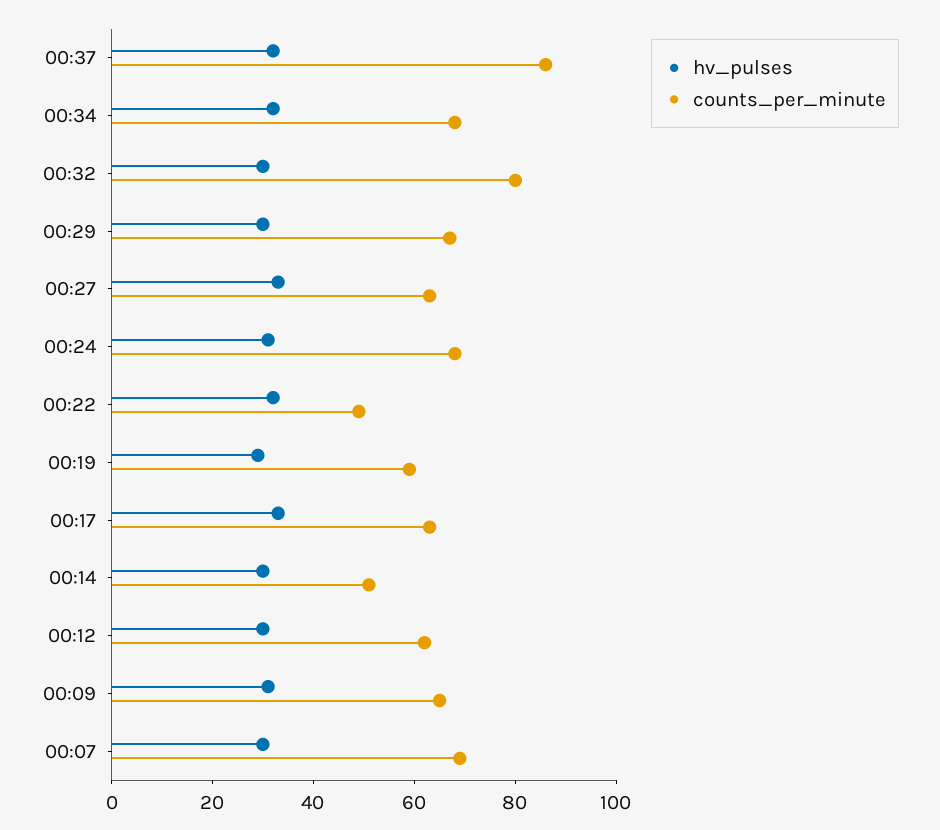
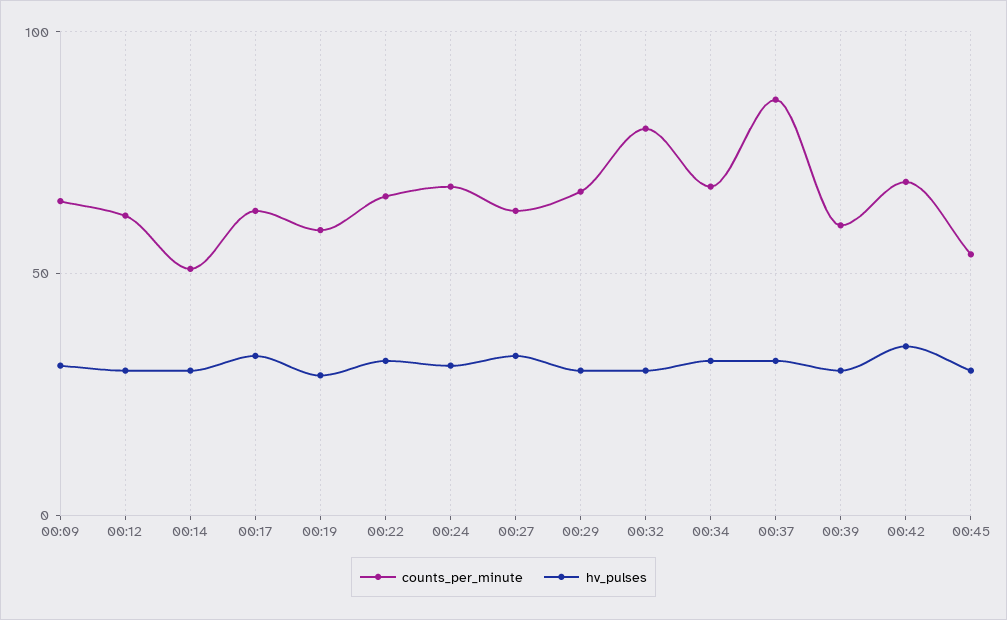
counts_per_minute, 00:22: 50 -> 65
hv_pulses, 00:07: 30 -> none
counts_per_minute, 00:07: 70 -> none
counts_per_minute, 00:39: none -> 60
hv_pulses, 00:39: none -> 30
counts_per_minute, 00:42: none -> 70
hv_pulses, 00:42: none -> 35
counts_per_minute, 00:45: none -> 55
hv_pulses, 00:45: none -> 30

